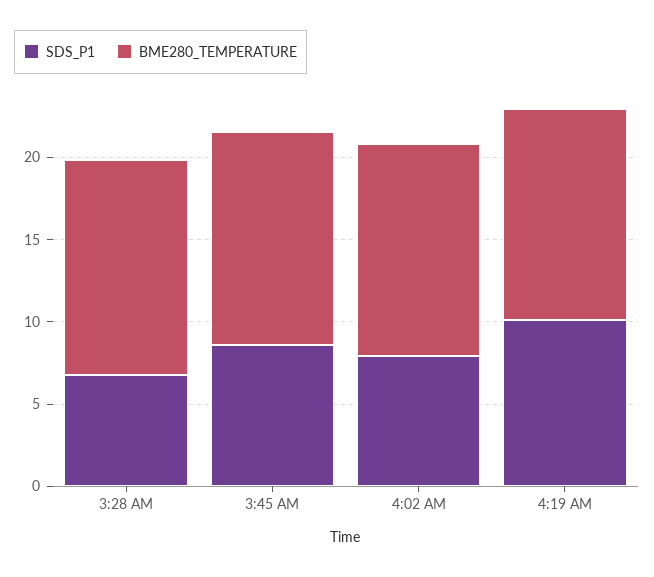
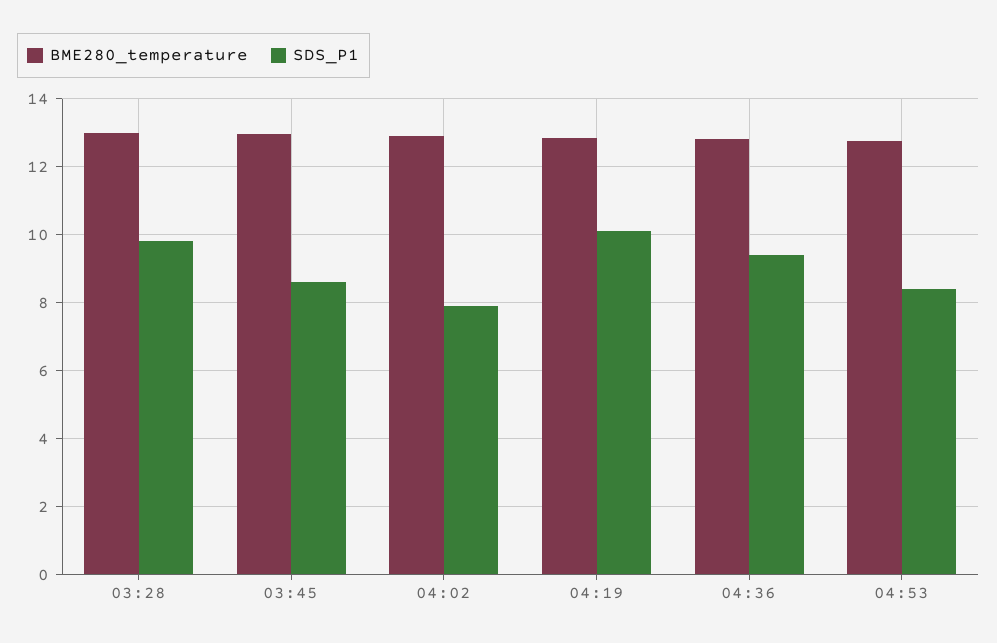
SDS_P1, 3:28 AM: 7 -> 9.8
BME280_TEMPERATURE, 04:36: none -> 12.8
SDS_P1, 04:36: none -> 9.4
BME280_TEMPERATURE, 04:53: none -> 12.8
SDS_P1, 04:53: none -> 8.4

